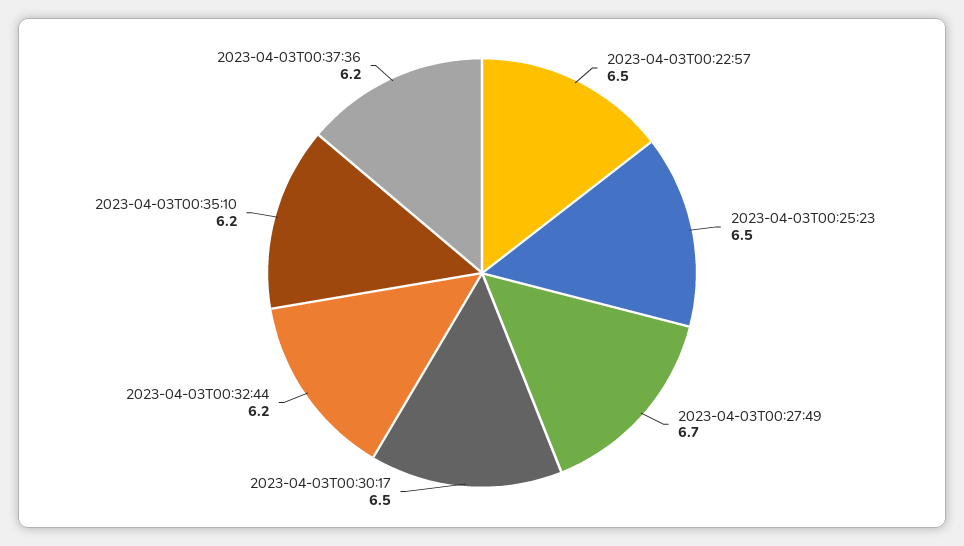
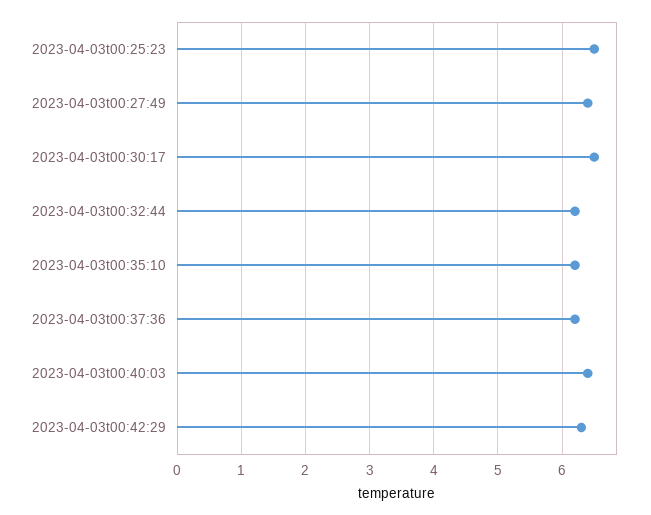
2023-04-03T00:22:57: 6.5 -> none
2023-04-03T00:27:49: 6.7 -> 6.4
2023-04-03t00:40:03: none -> 6.4
2023-04-03t00:42:29: none -> 6.3

